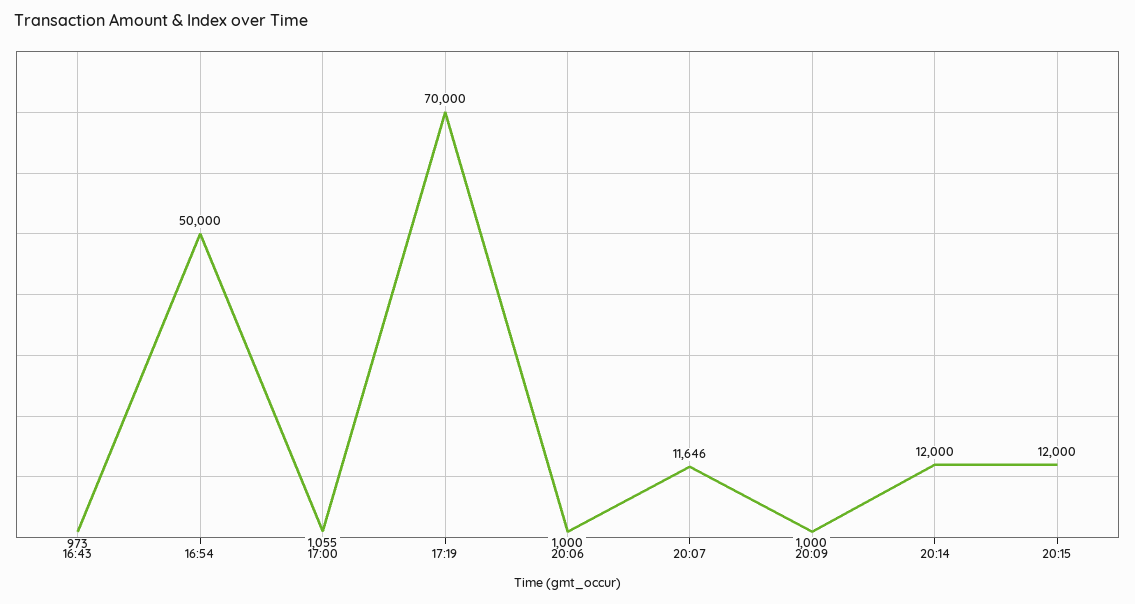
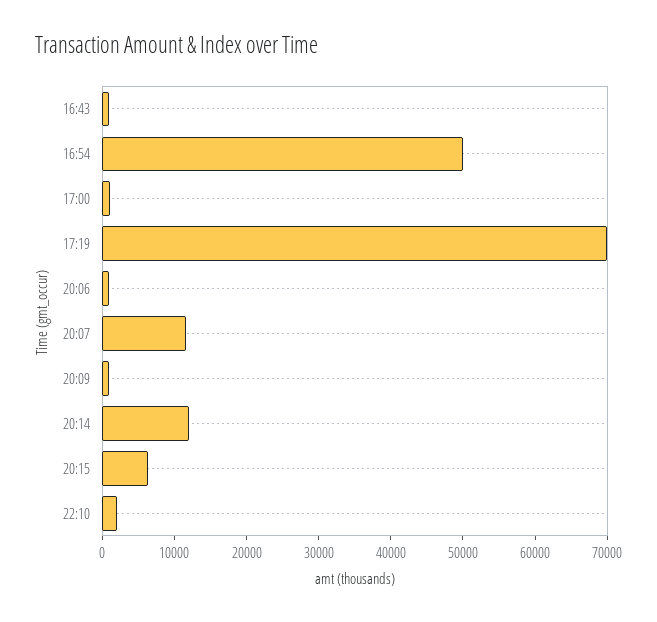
20:15: 12000 -> 6000
22:10: none -> 2000

